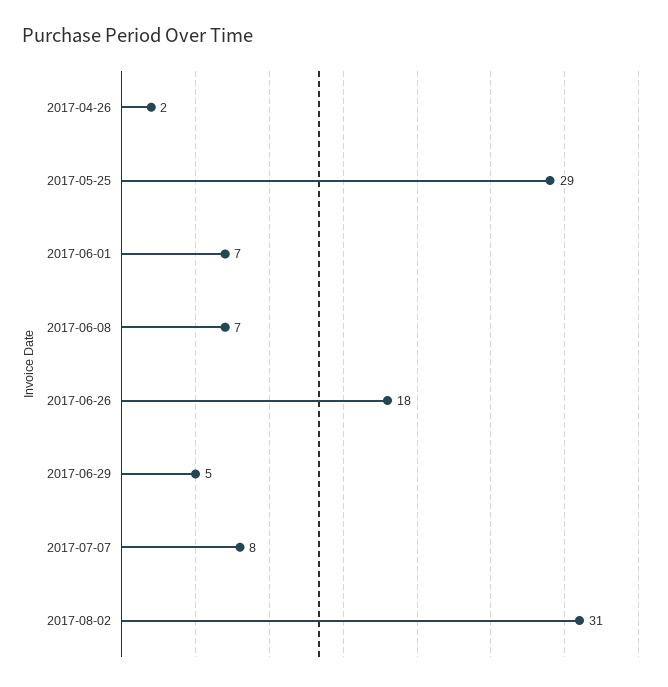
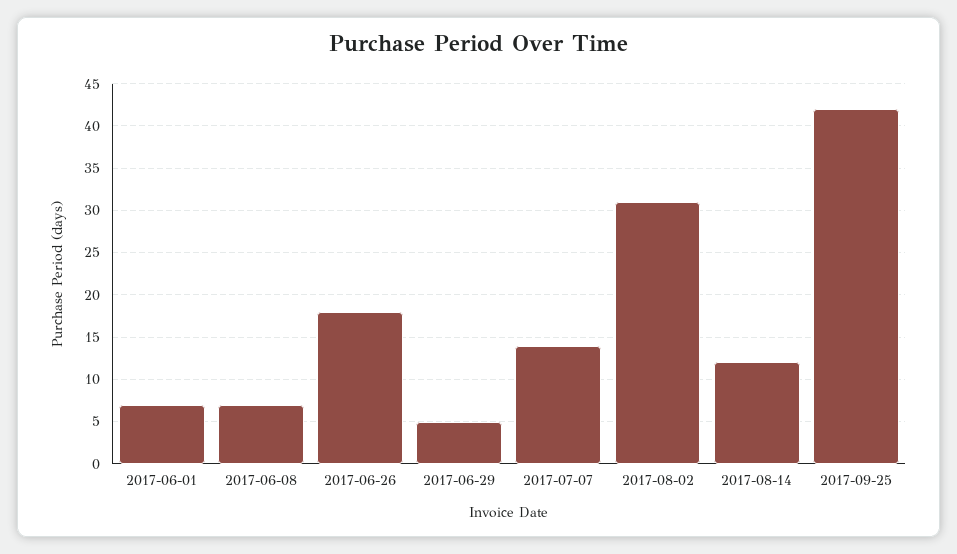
2017-04-26: 2 -> none
2017-05-25: 29 -> none
2017-07-07: 8 -> 14
2017-08-14: none -> 12
2017-09-25: none -> 42

